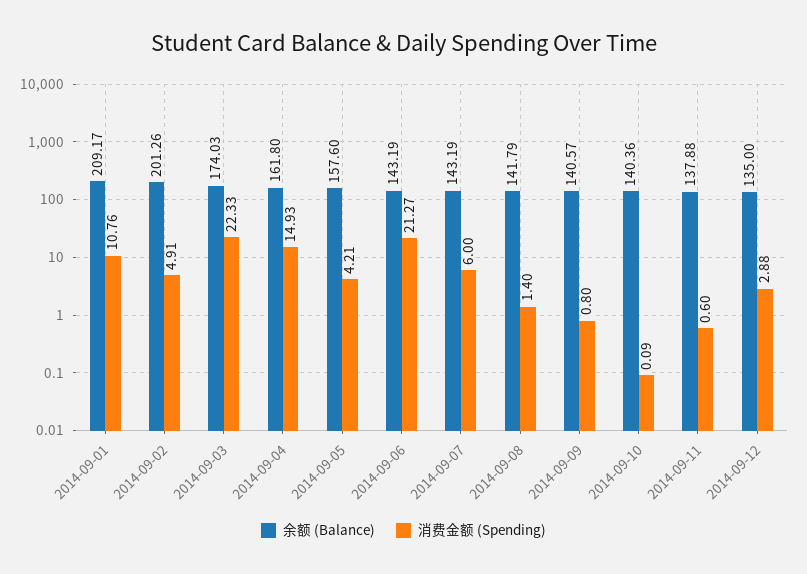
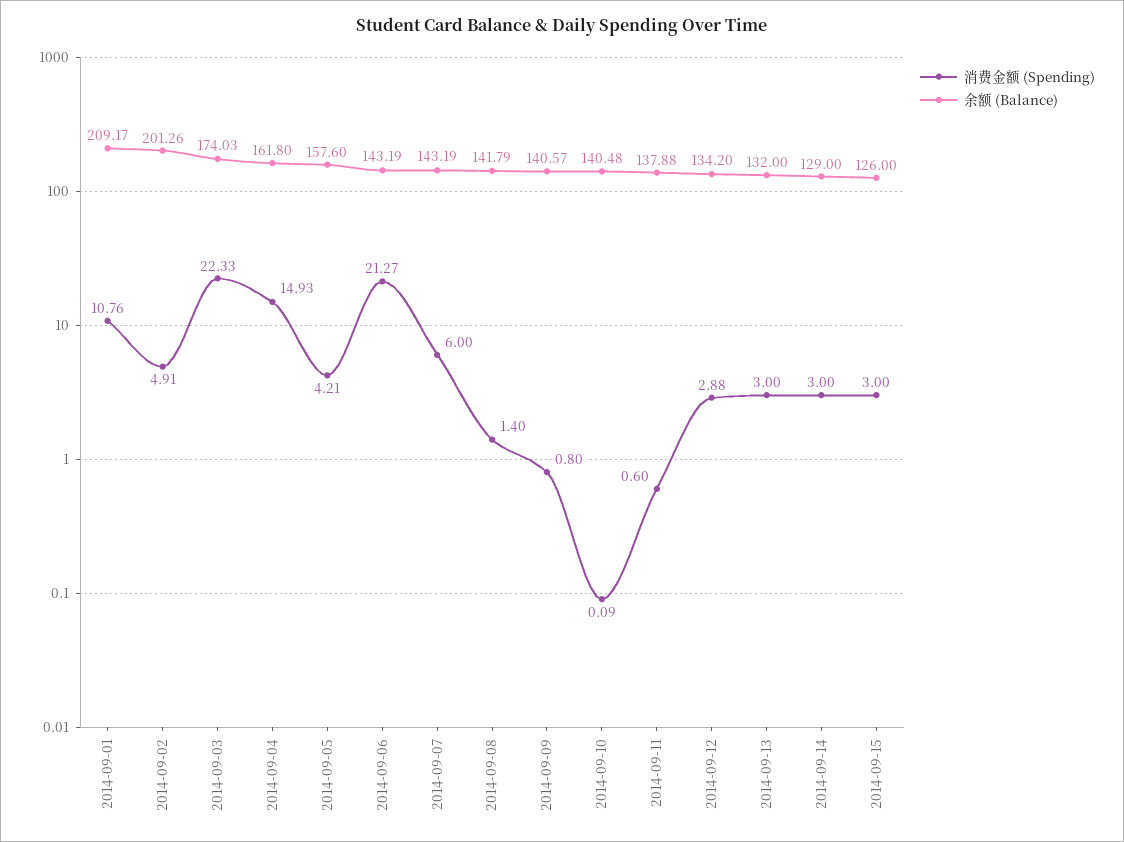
余额 (Balance), 2014-09-10: 140.36 -> 140.48
余额 (Balance), 2014-09-12: 135 -> 134.2
消费金额 (Spending), 2014-09-13: none -> 3
余额 (Balance), 2014-09-13: none -> 132
消费金额 (Spending), 2014-09-14: none -> 3
余额 (Balance), 2014-09-14: none -> 129
消费金额 (Spending), 2014-09-15: none -> 3
余额 (Balance), 2014-09-15: none -> 126

